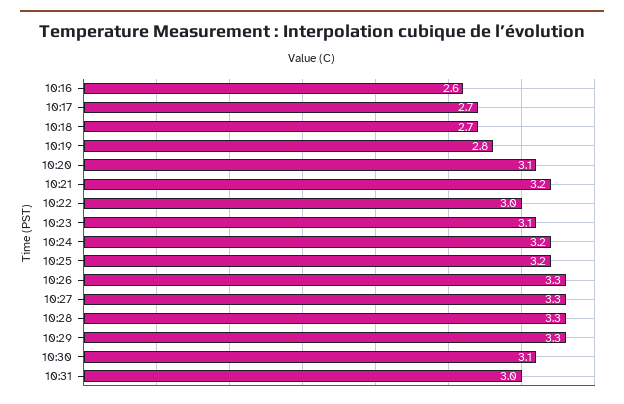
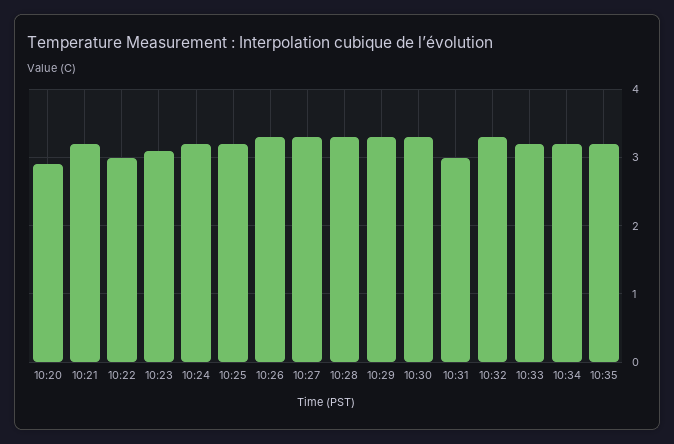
10:16: 2.6 -> none
10:17: 2.7 -> none
10:18: 2.7 -> none
10:19: 2.8 -> none
10:20: 3.1 -> 2.9
10:30: 3.1 -> 3.3
10:32: none -> 3.3
10:33: none -> 3.2
10:34: none -> 3.2
10:35: none -> 3.2

